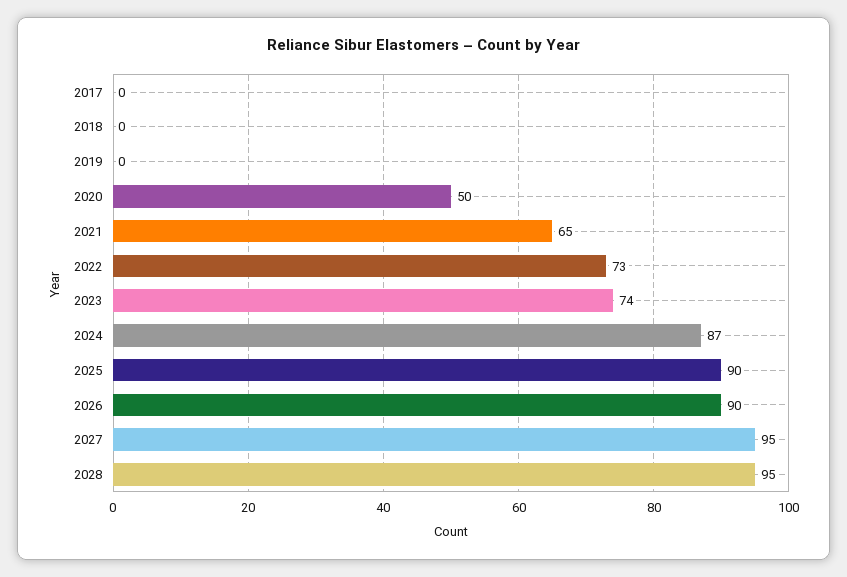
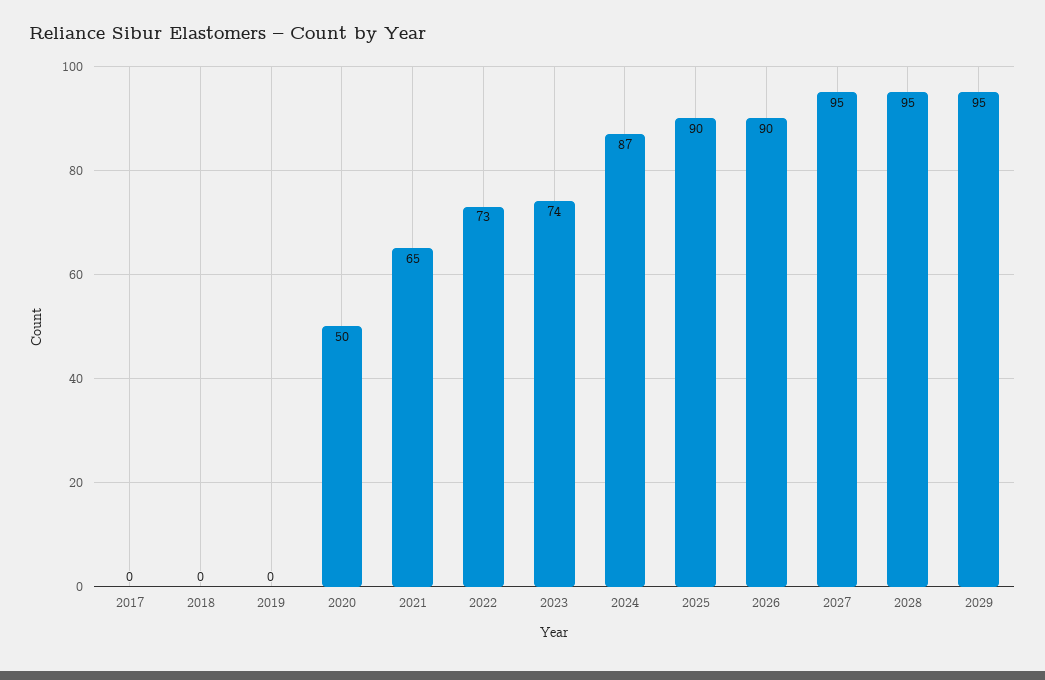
2029: none -> 95

